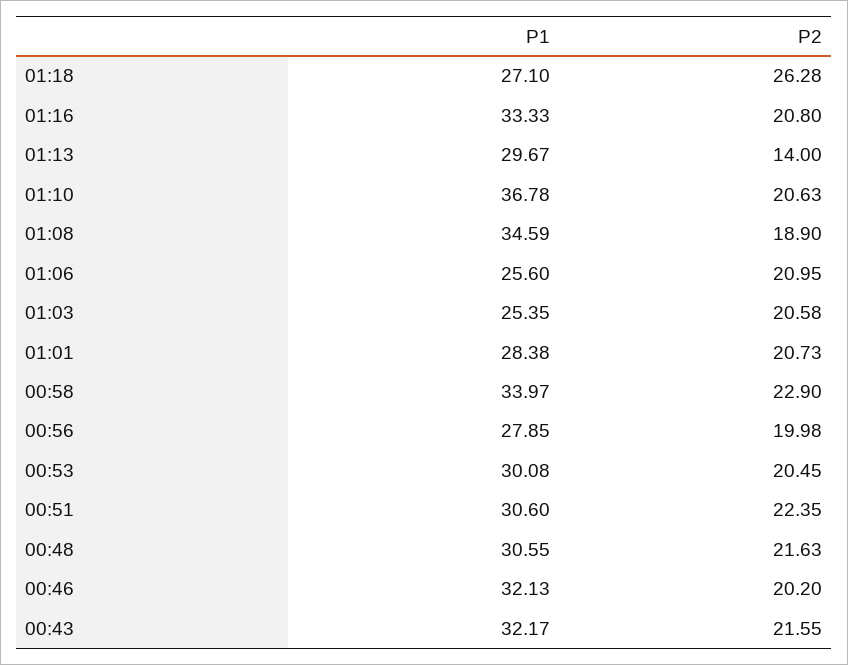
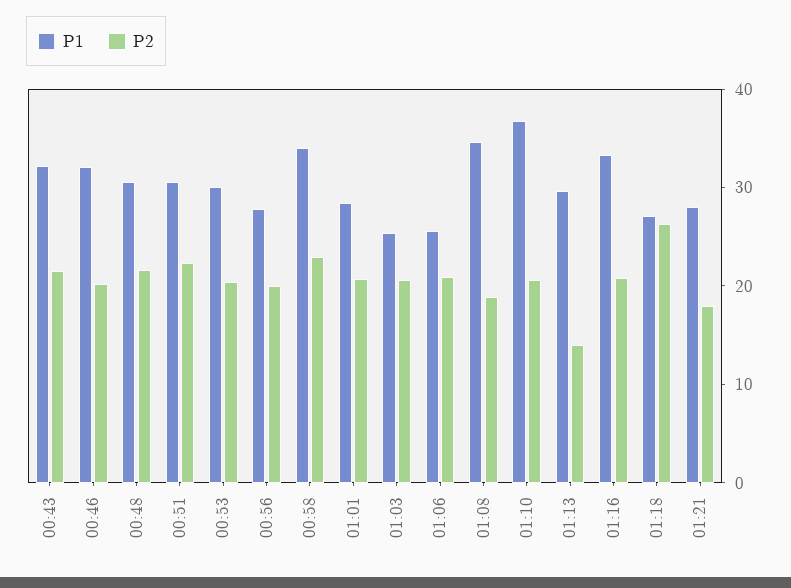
P1, 01:21: none -> 28
P2, 01:21: none -> 18

